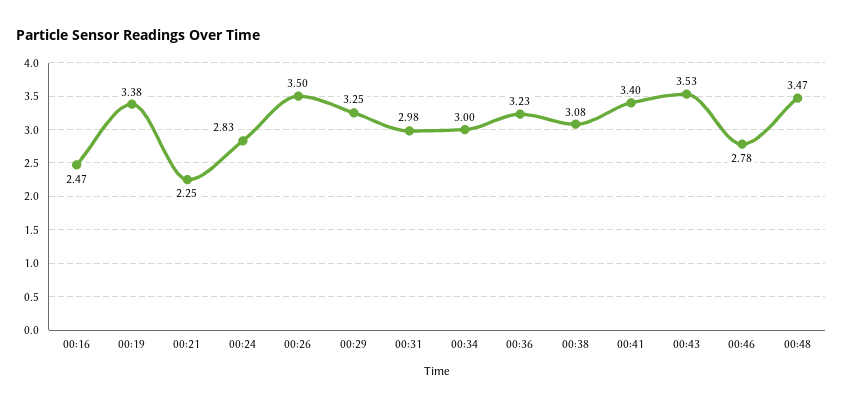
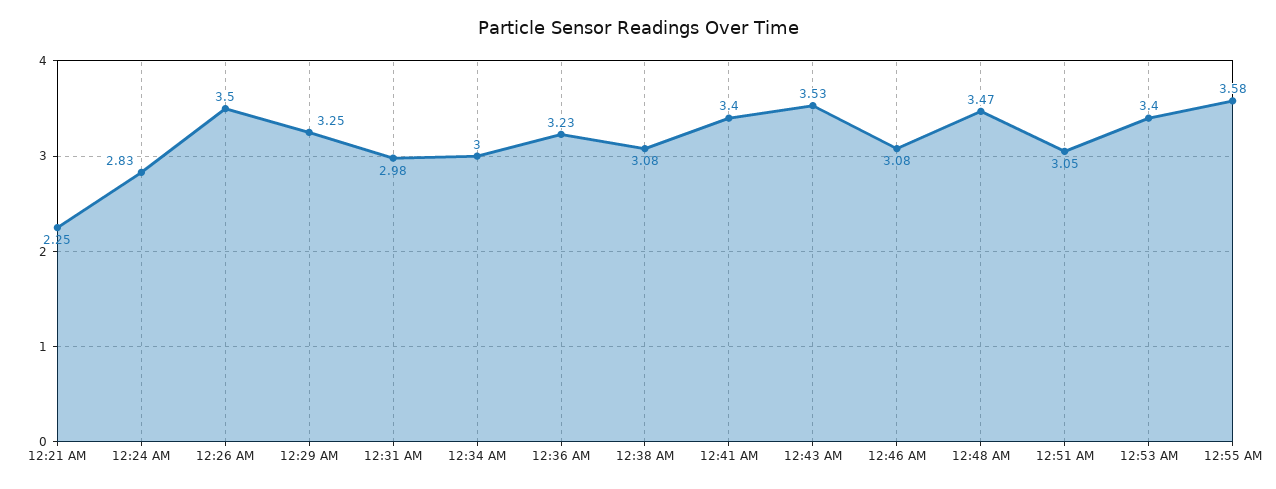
00:16: 2.47 -> none
00:19: 3.38 -> none
00:46: 2.78 -> 3.08
12:51 AM: none -> 3.05
12:53 AM: none -> 3.4
12:55 AM: none -> 3.58

